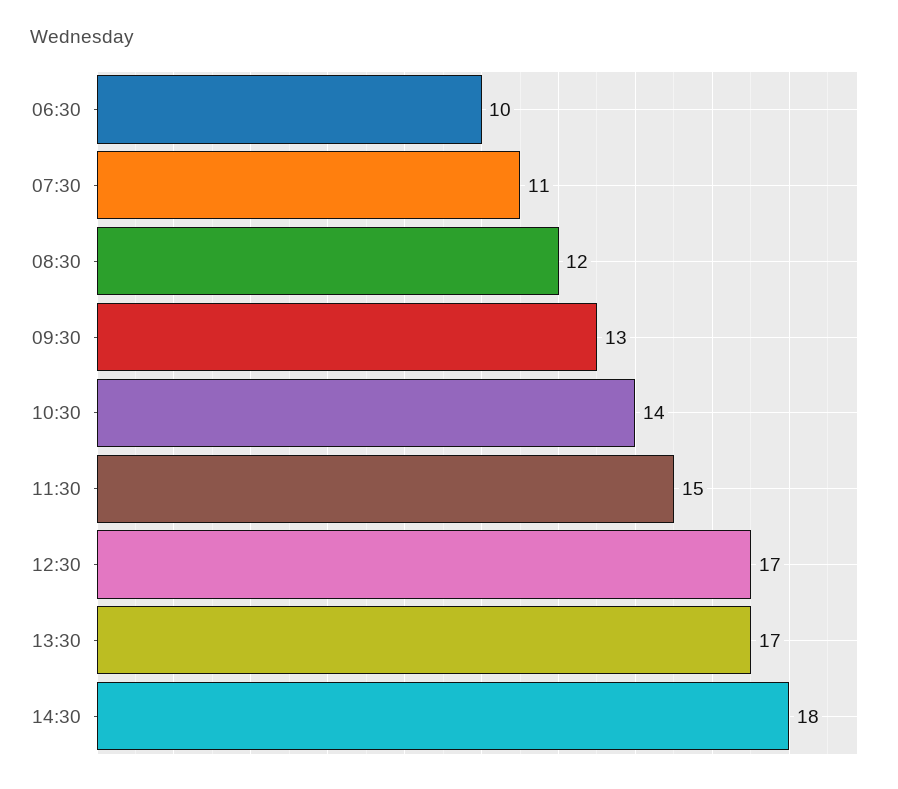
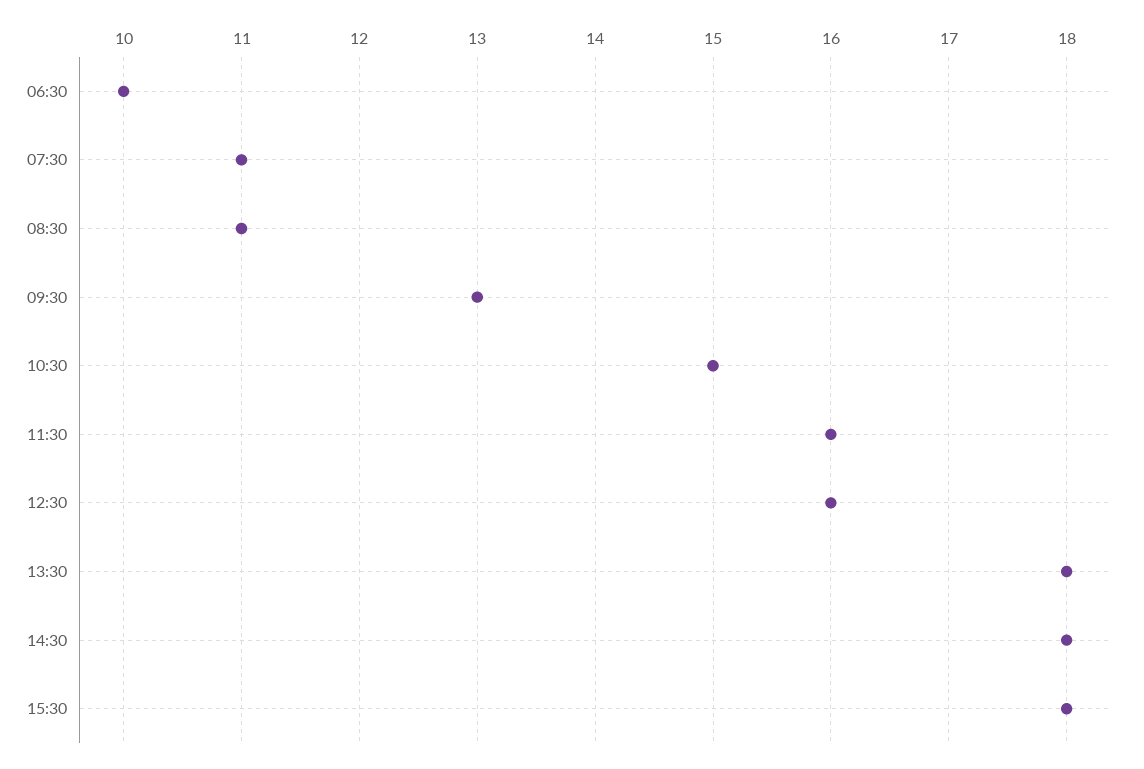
08:30: 12 -> 11
10:30: 14 -> 15
11:30: 15 -> 16
12:30: 17 -> 16
13:30: 17 -> 18
15:30: none -> 18

